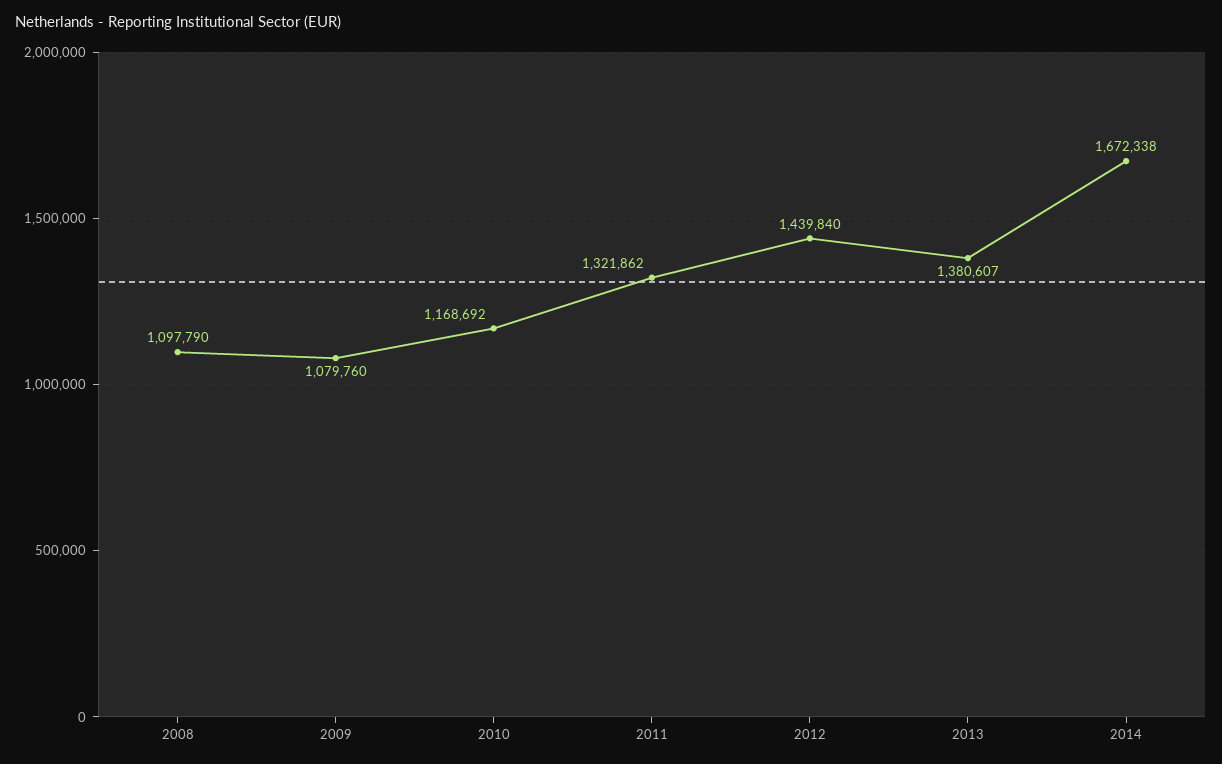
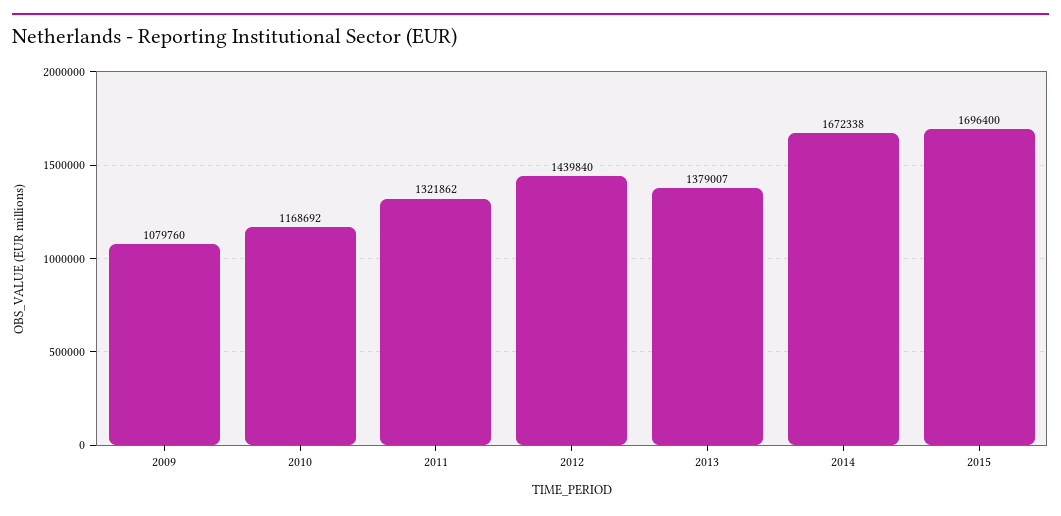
2008: 1097790 -> none
2013: 1380607 -> 1379007
2015: none -> 1696400

